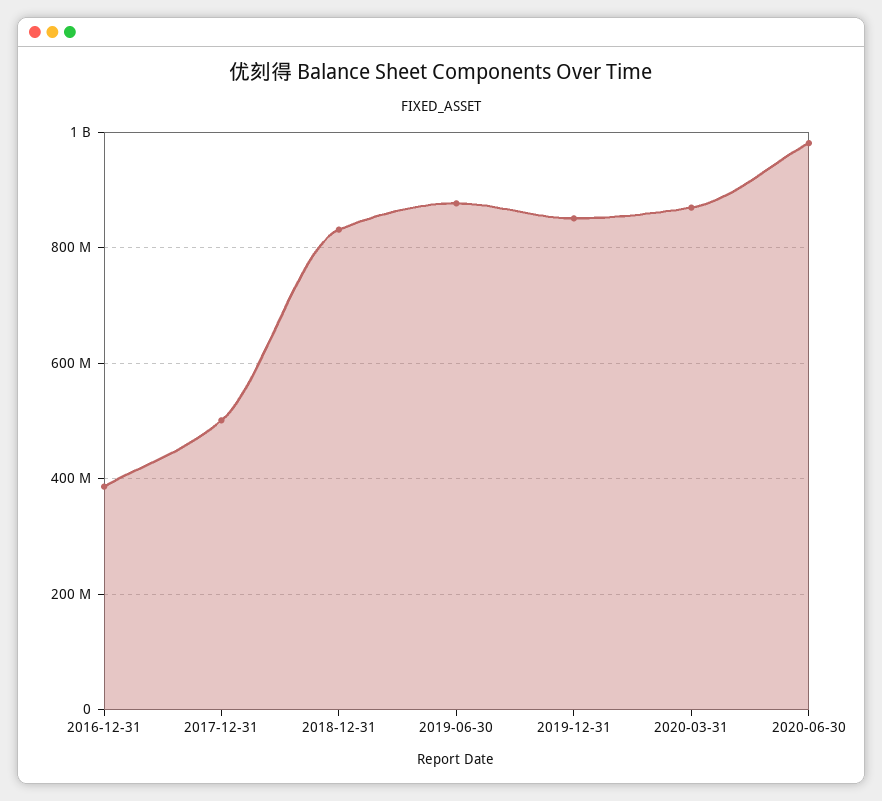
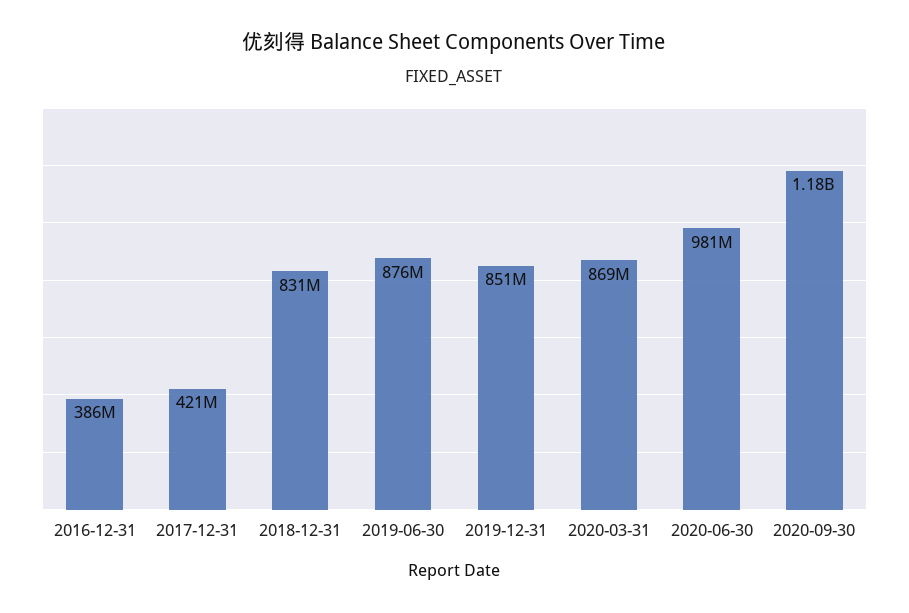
2017-12-31: 500000000 -> 421000000
2020-09-30: none -> 1180000000

